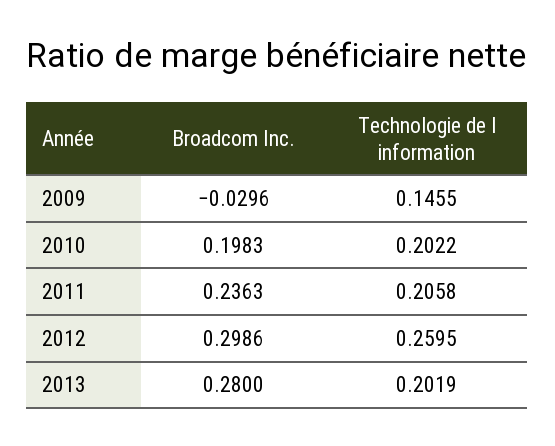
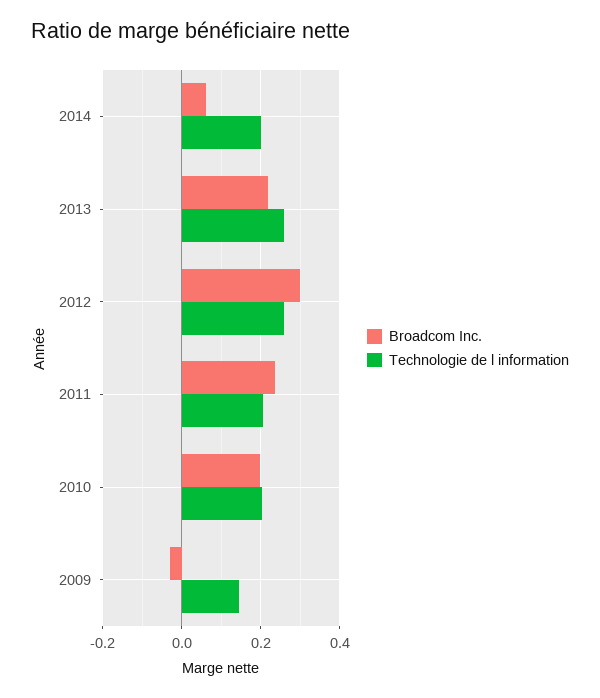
Broadcom Inc., 2013: 0.28 -> 0.22
Technologie de l information, 2013: 0.2019 -> 0.26
Broadcom Inc., 2014: none -> 0.06
Technologie de l information, 2014: none -> 0.2

